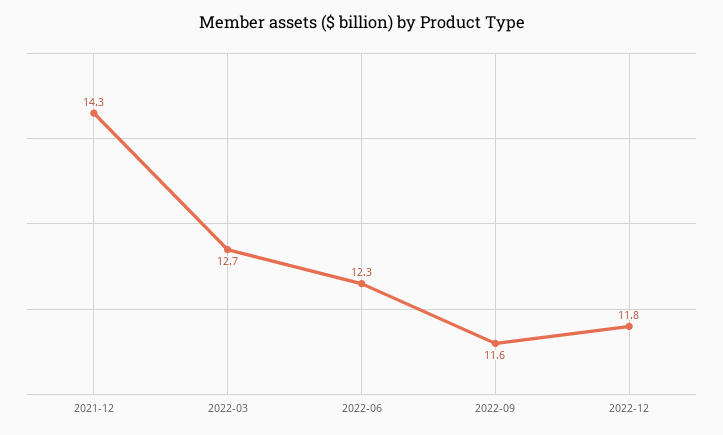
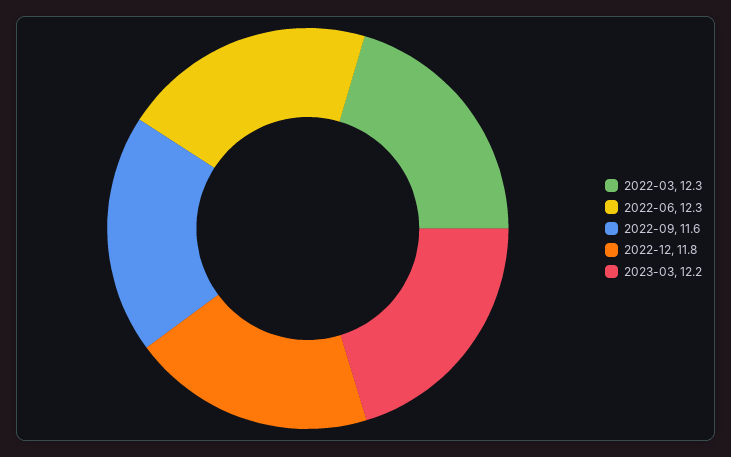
2021-12: 14.3 -> none
2022-03: 12.7 -> 12.3
2023-03: none -> 12.2

